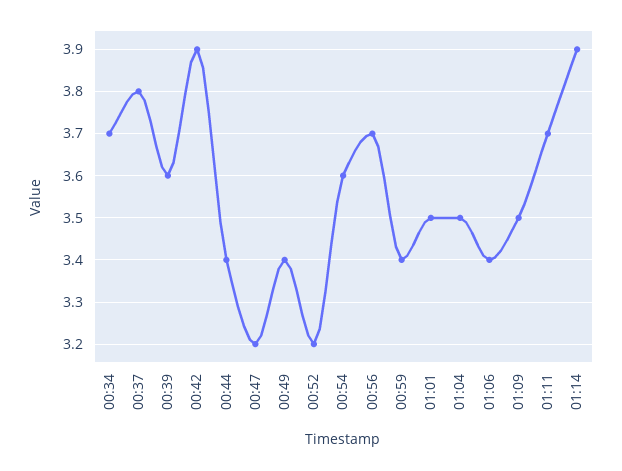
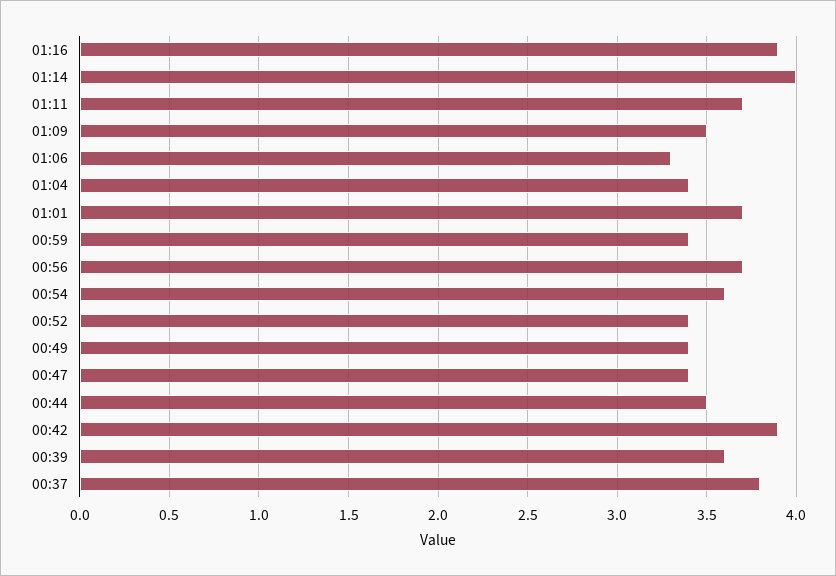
00:34: 3.7 -> none
00:44: 3.4 -> 3.5
00:47: 3.2 -> 3.4
00:52: 3.2 -> 3.4
01:01: 3.5 -> 3.7
01:04: 3.5 -> 3.4
01:06: 3.4 -> 3.3
01:14: 3.9 -> 4
01:16: none -> 3.9

